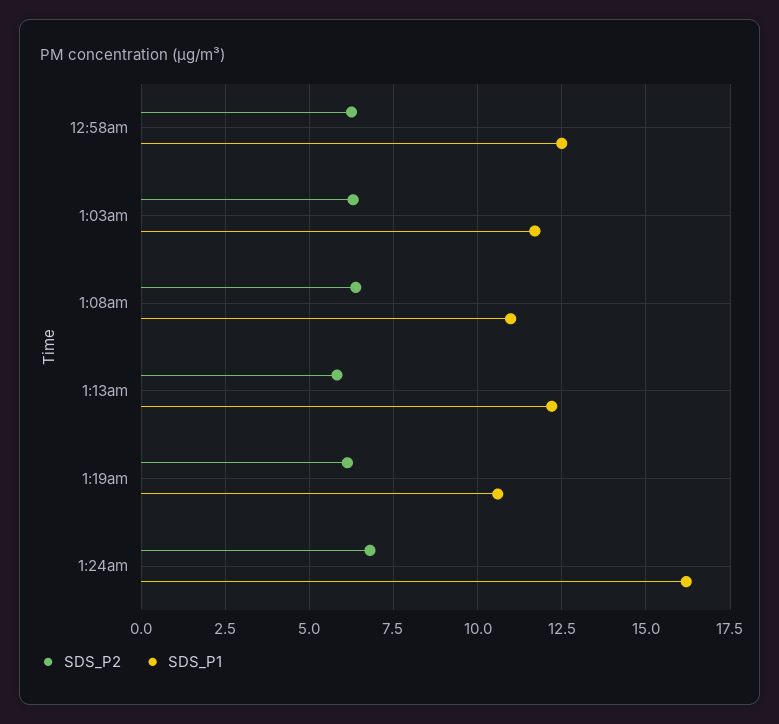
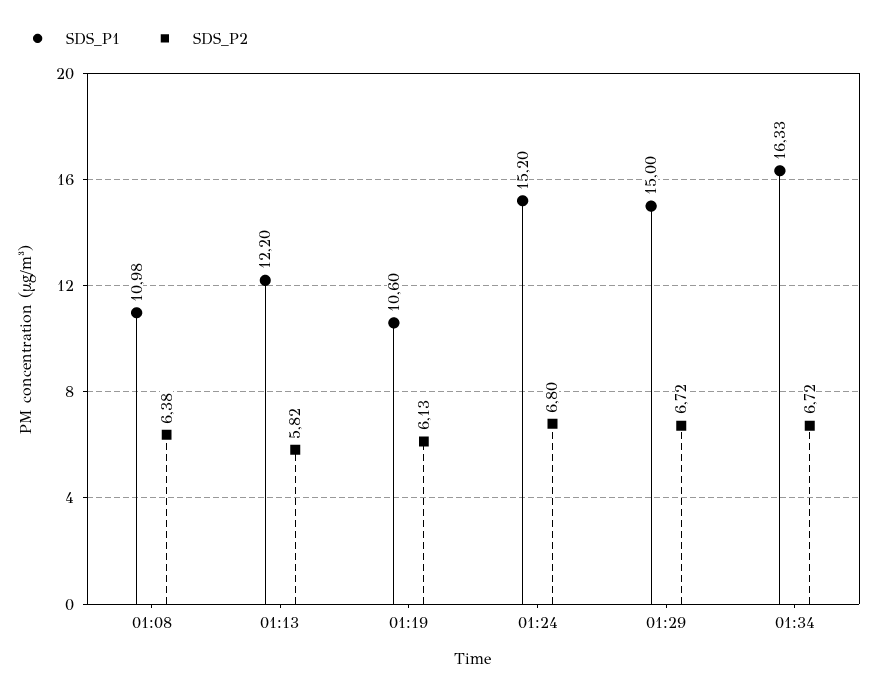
SDS_P2, 12:58am: 6.25 -> none
SDS_P1, 12:58am: 12.5 -> none
SDS_P2, 1:03am: 6.25 -> none
SDS_P1, 1:03am: 11.75 -> none
SDS_P1, 1:24am: 16.25 -> 15.2
SDS_P1, 01:29: none -> 15
SDS_P2, 01:29: none -> 6.72
SDS_P1, 01:34: none -> 16.33
SDS_P2, 01:34: none -> 6.72

